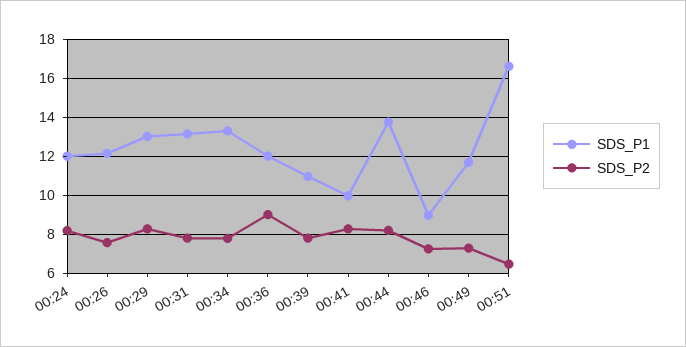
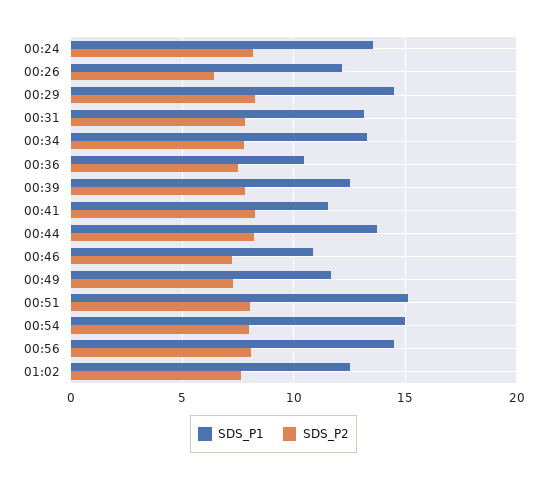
SDS_P1, 00:24: 12 -> 13.5
SDS_P2, 00:26: 7.5 -> 6.5
SDS_P1, 00:29: 13 -> 14.5
SDS_P1, 00:36: 12 -> 10.5
SDS_P2, 00:36: 9 -> 7.5
SDS_P1, 00:39: 11 -> 12.5
SDS_P1, 00:41: 10 -> 11.5
SDS_P1, 00:46: 9 -> 11
SDS_P1, 00:51: 16.5 -> 15
SDS_P2, 00:51: 6.5 -> 8
SDS_P1, 00:54: none -> 15
SDS_P2, 00:54: none -> 8
SDS_P1, 00:56: none -> 14.5
SDS_P2, 00:56: none -> 8
SDS_P1, 01:02: none -> 12.5
SDS_P2, 01:02: none -> 7.5

